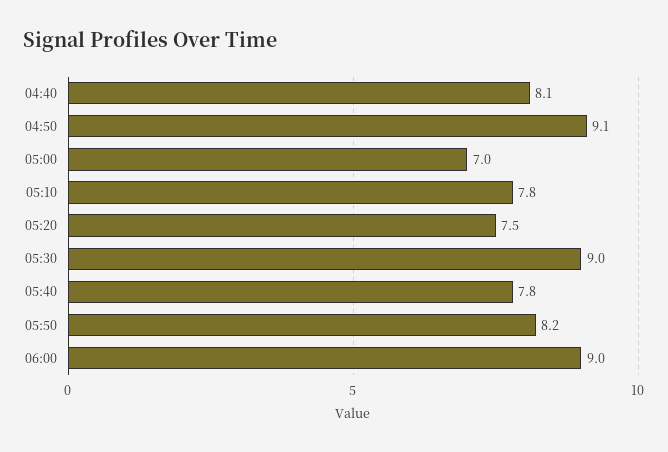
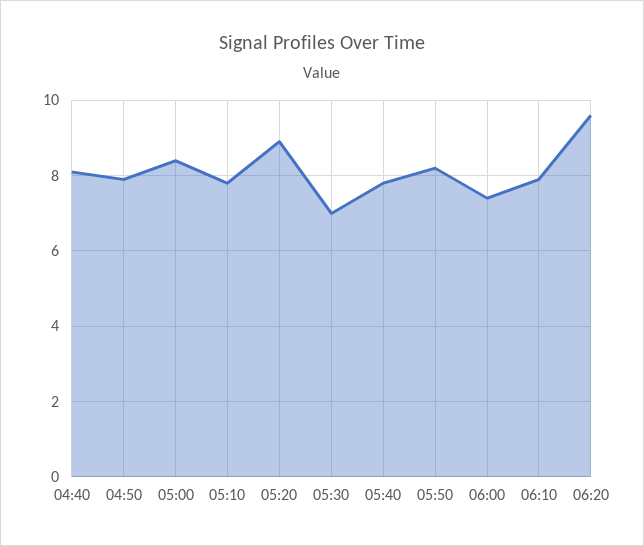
04:50: 9.1 -> 8
05:00: 7 -> 8.5
05:20: 7.5 -> 9
05:30: 9 -> 7
06:00: 9 -> 7.5
06:10: none -> 8
06:20: none -> 9.5

